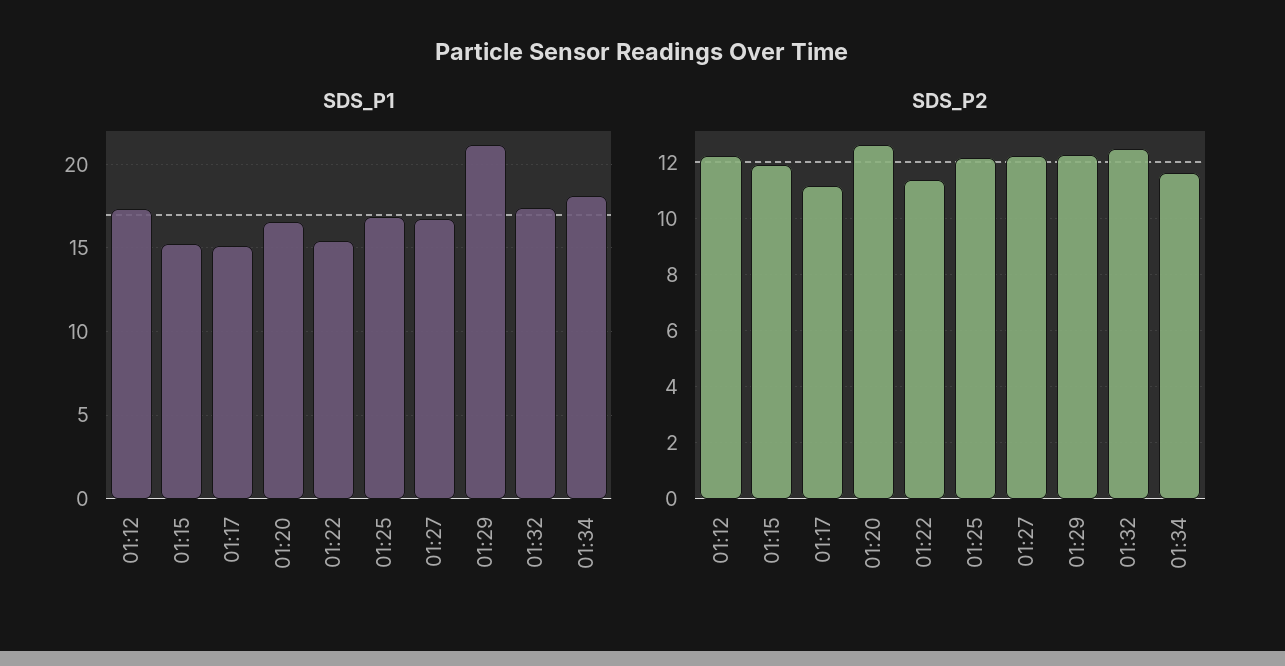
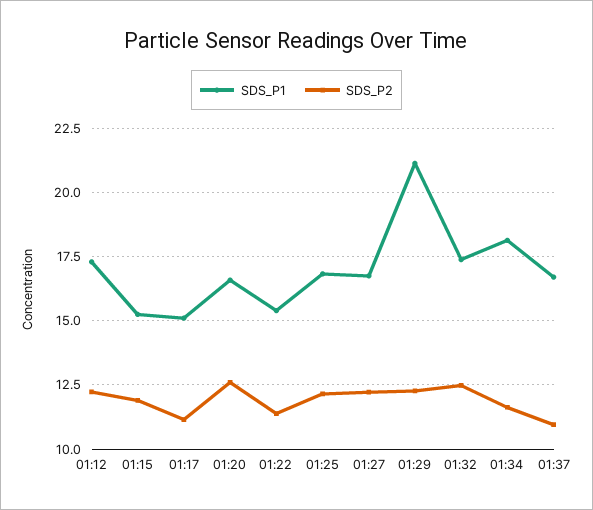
SDS_P1, 01:37: none -> 16.75
SDS_P2, 01:37: none -> 11

